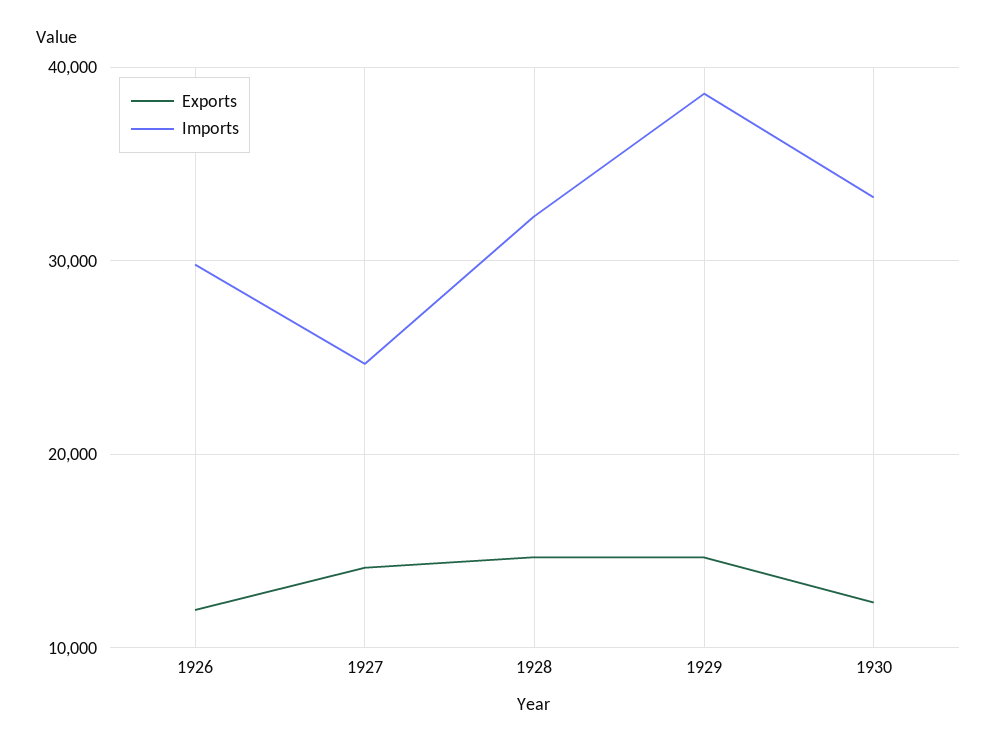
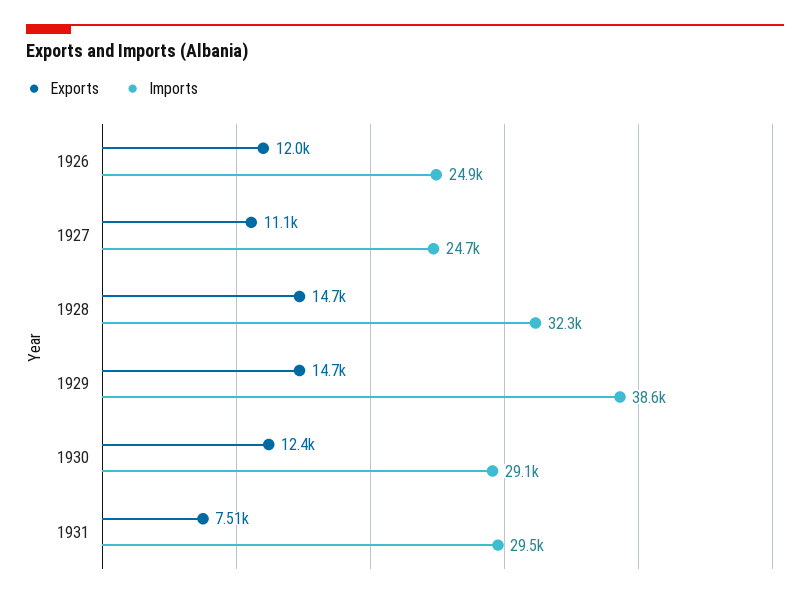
Imports, 1926: 30000 -> 24900
Exports, 1927: 14000 -> 11100
Imports, 1930: 33000 -> 29100
Exports, 1931: none -> 7510
Imports, 1931: none -> 29500

